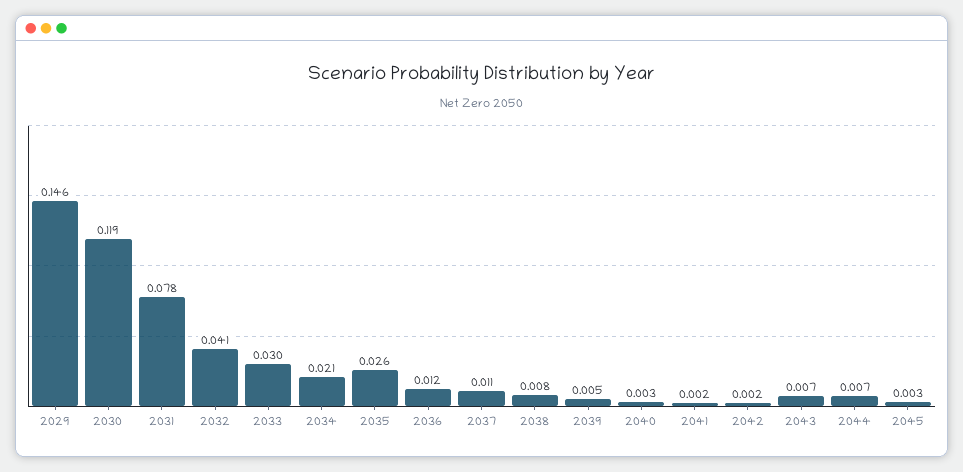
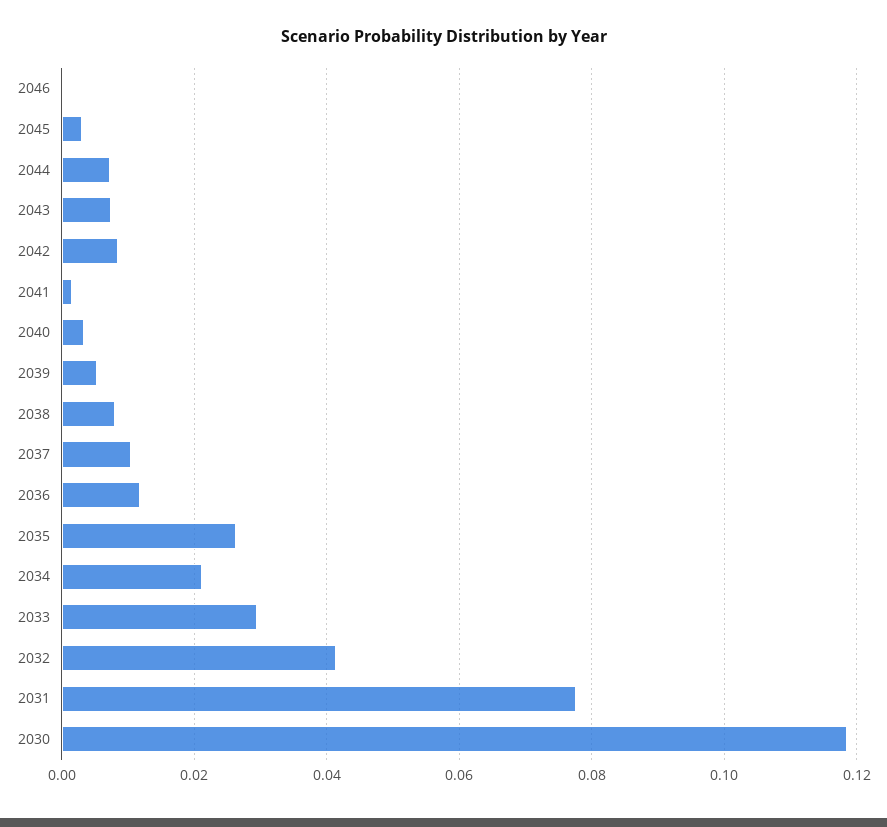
2029: 0.146 -> none
2042: 0.002 -> 0.008
2046: none -> 0

